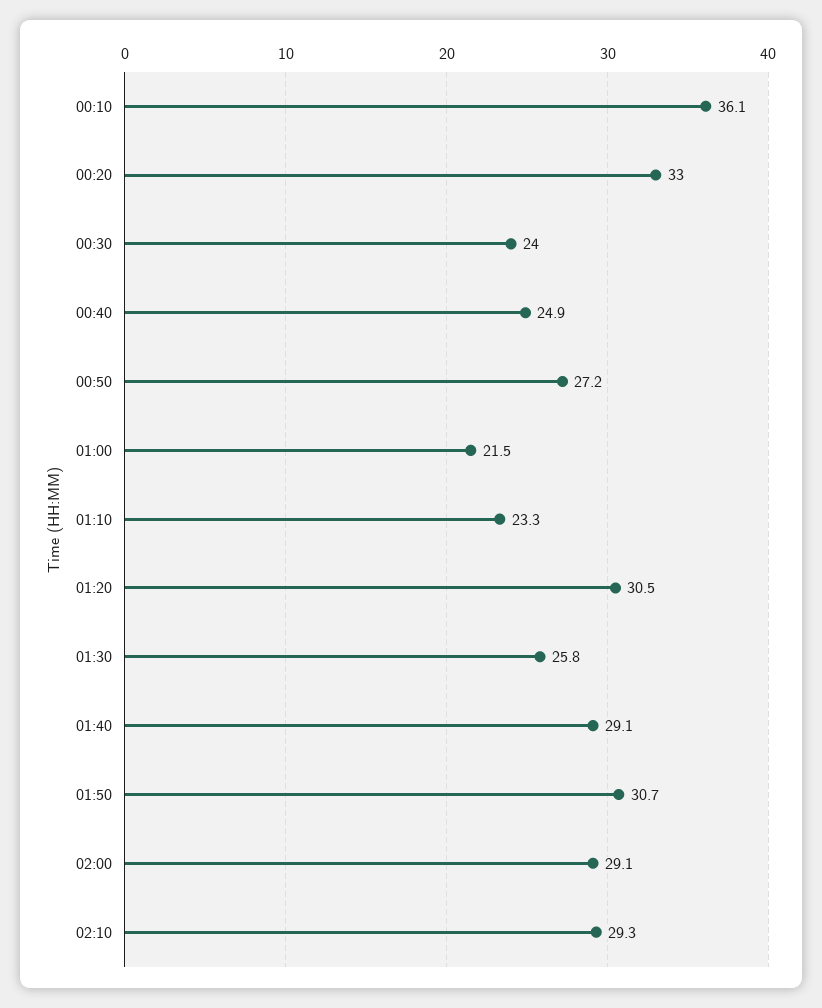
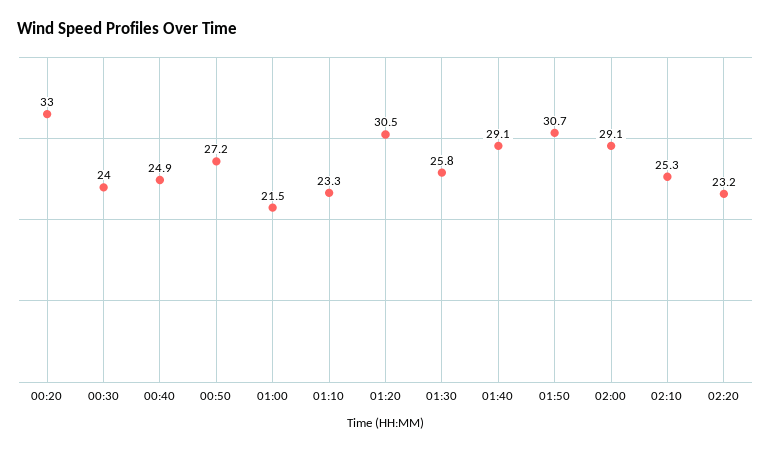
00:10: 36.1 -> none
02:10: 29.3 -> 25.3
02:20: none -> 23.2

